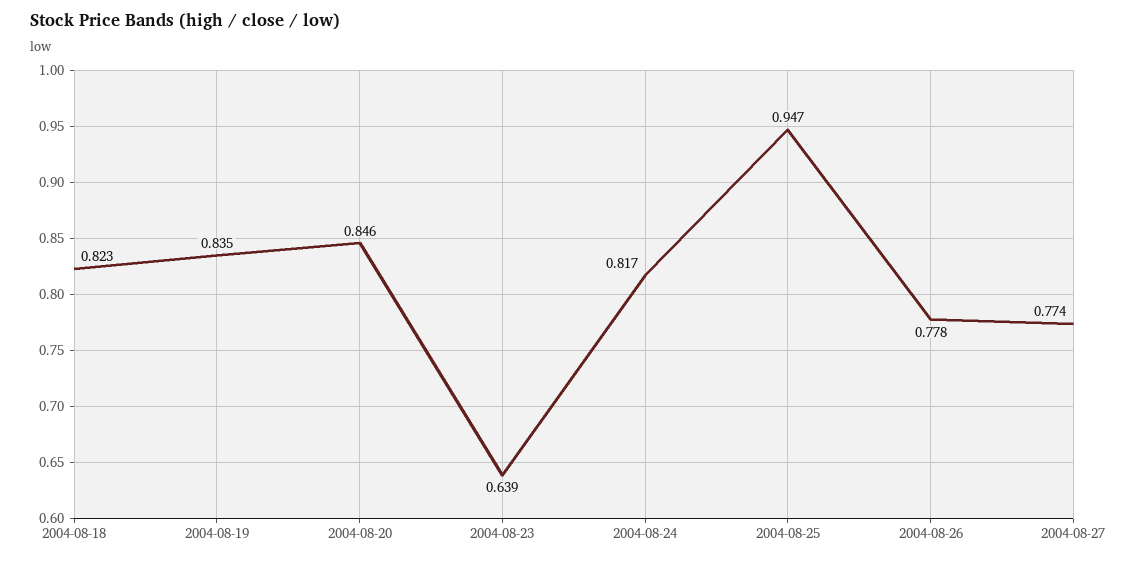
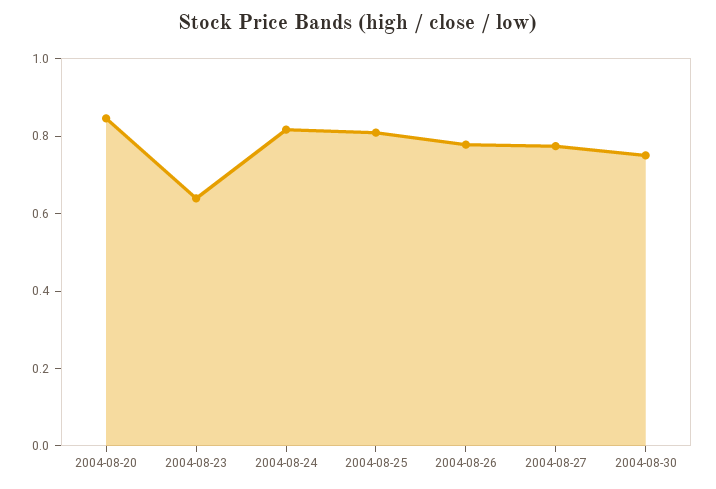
2004-08-18: 0.823 -> none
2004-08-19: 0.835 -> none
2004-08-25: 0.947 -> 0.8
2004-08-30: none -> 0.75

